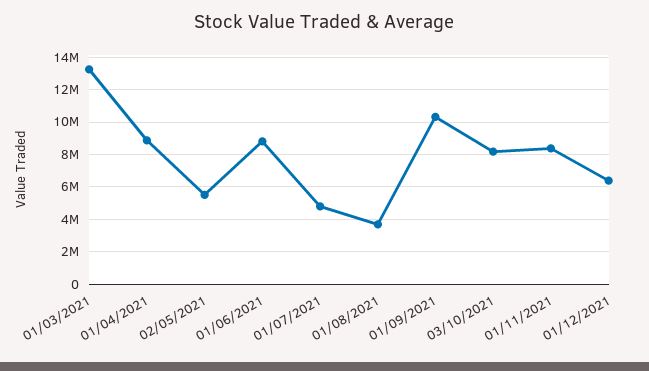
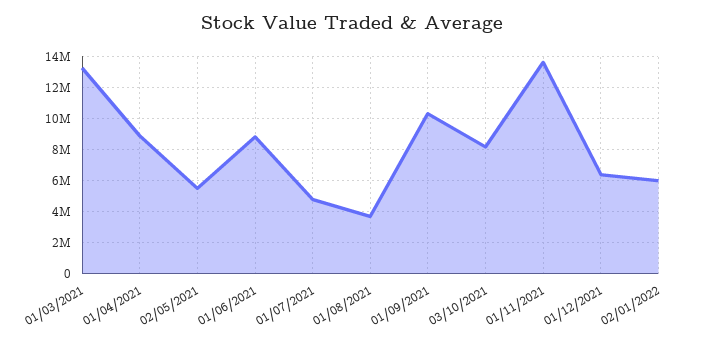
01/11/2021: 8500000 -> 13500000
02/01/2022: none -> 6000000

